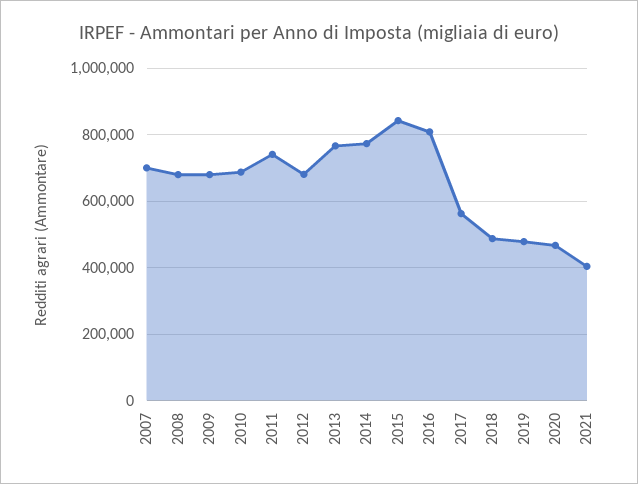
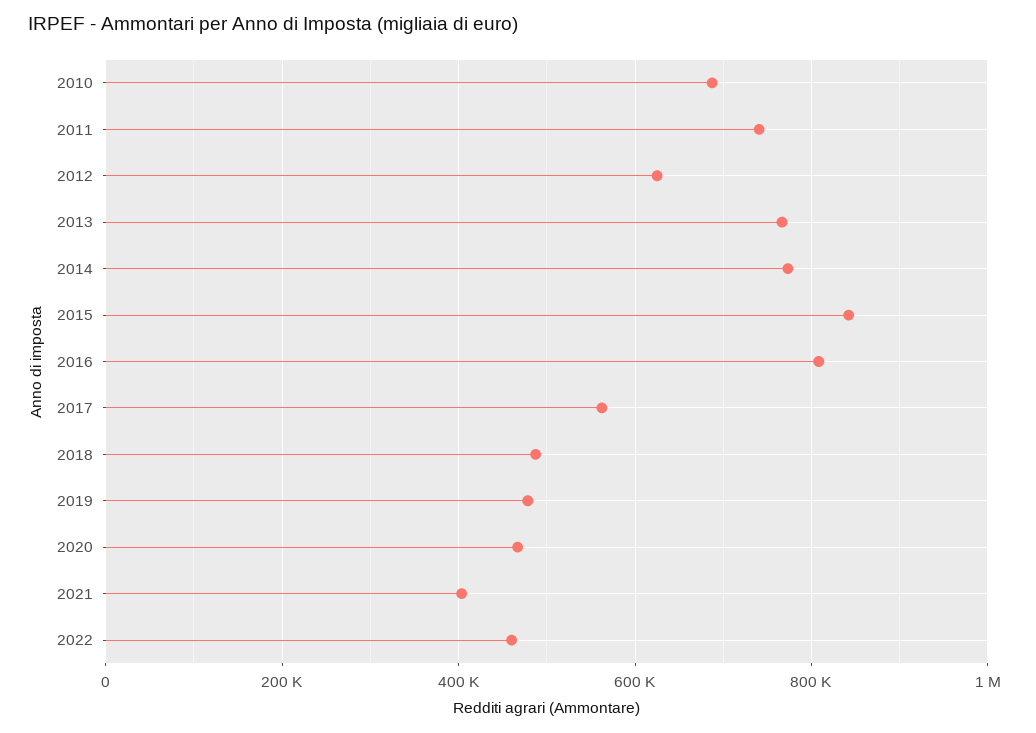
2007: 700000 -> none
2008: 680000 -> none
2009: 680000 -> none
2012: 680000 -> 620000
2022: none -> 460000

